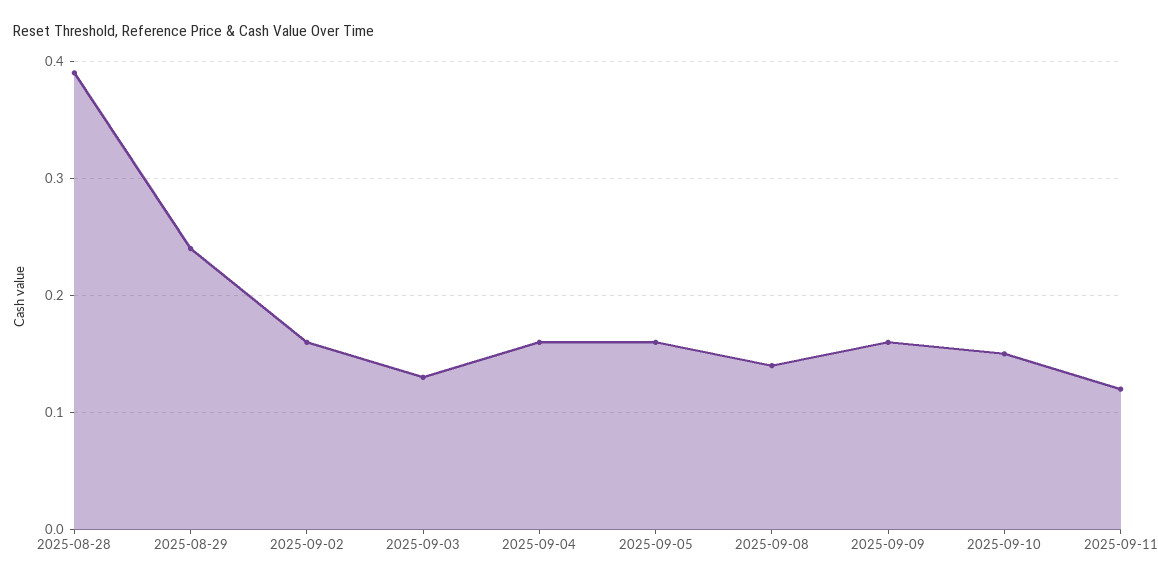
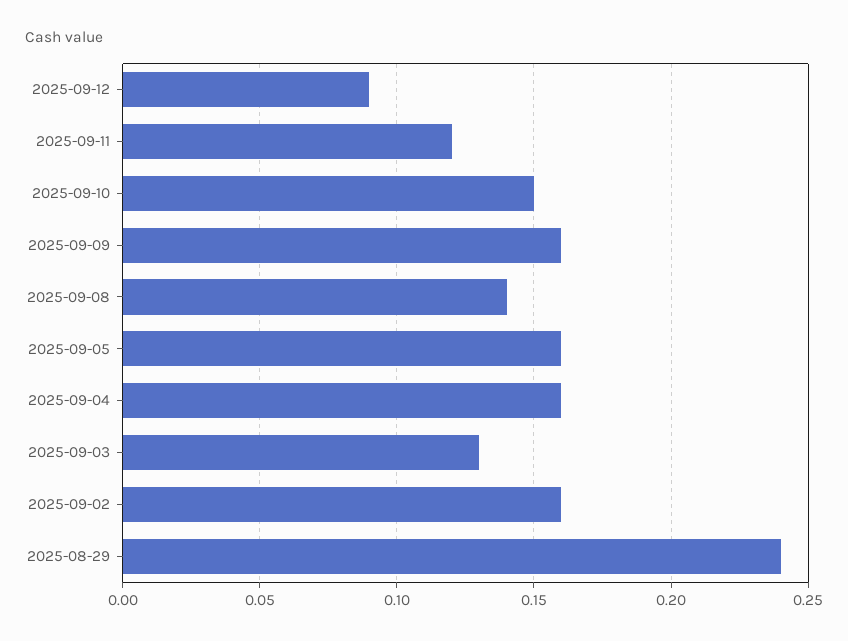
2025-08-28: 0.39 -> none
2025-09-12: none -> 0.09

